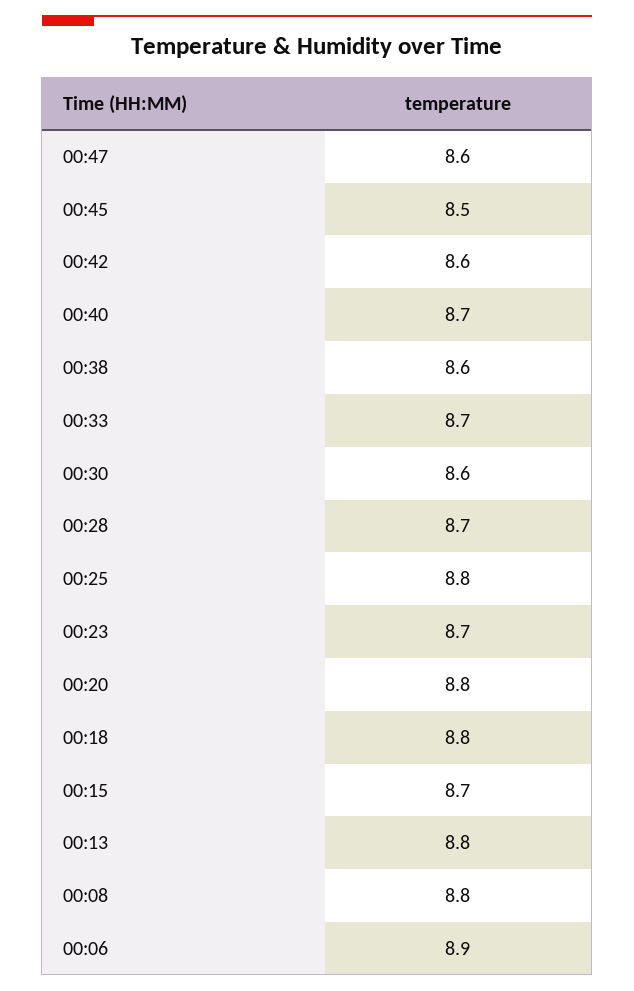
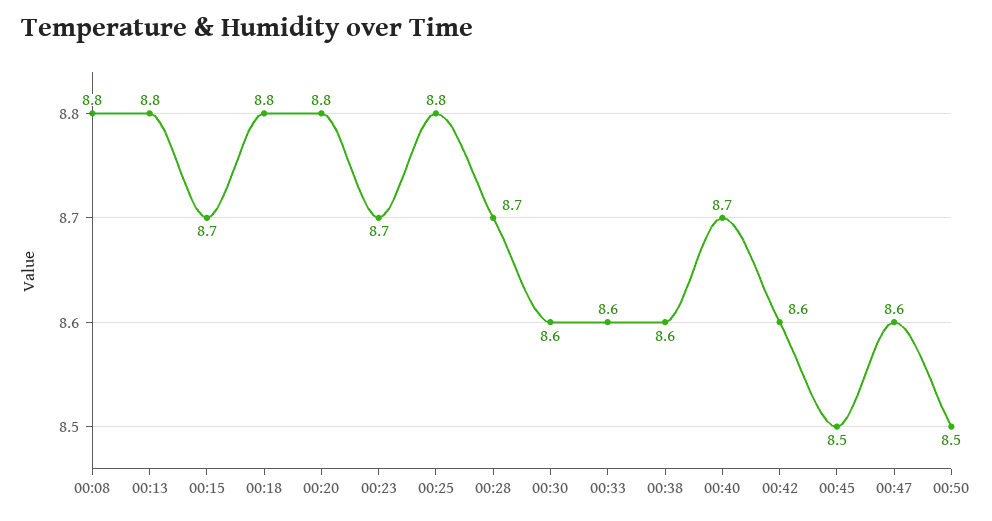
00:33: 8.7 -> 8.6
00:06: 8.9 -> none
00:50: none -> 8.5

